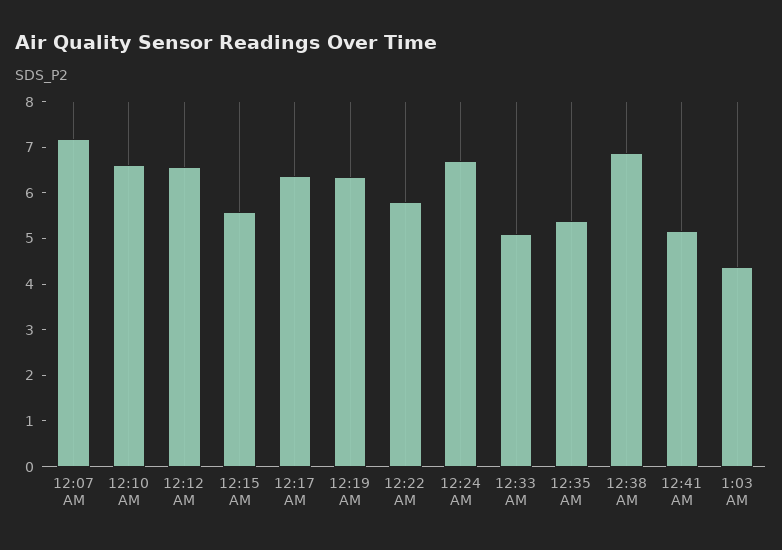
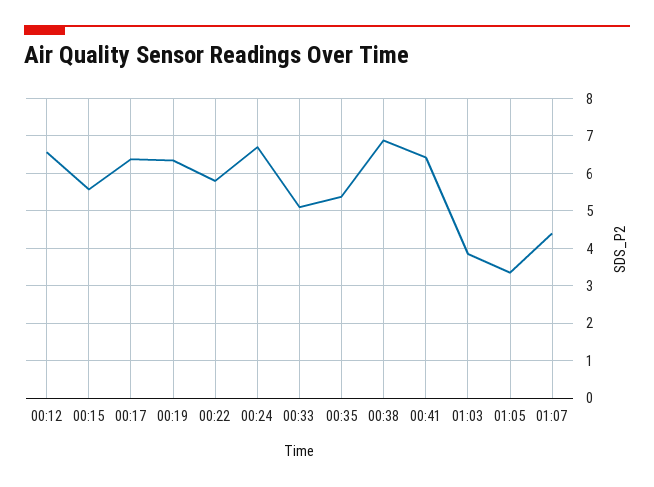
12:07 AM: 7.2 -> none
12:10 AM: 6.6 -> none
12:41 AM: 5.2 -> 6.4
1:03 AM: 4.4 -> 3.8
01:05: none -> 3.4
01:07: none -> 4.4

